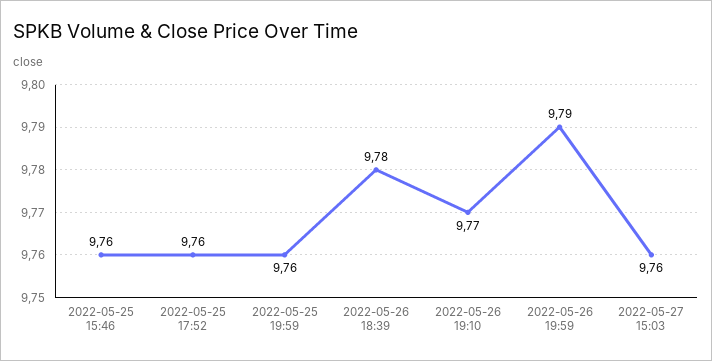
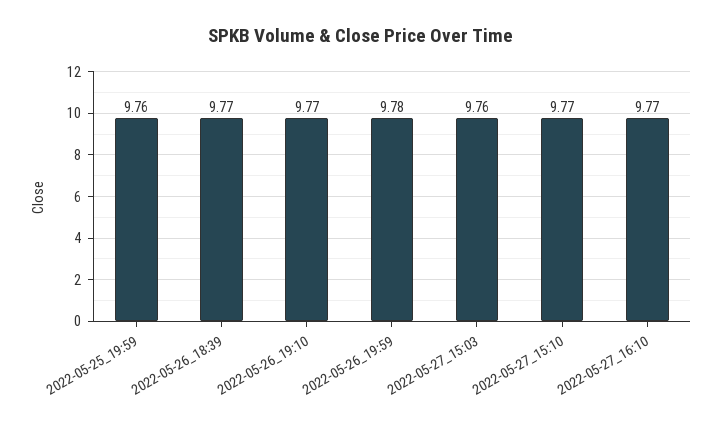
2022-05-25 15:46: 9.76 -> none
2022-05-25 17:52: 9.76 -> none
2022-05-26 18:39: 9.78 -> 9.77
2022-05-26 19:59: 9.79 -> 9.78
2022-05-27_15:10: none -> 9.77
2022-05-27_16:10: none -> 9.77

